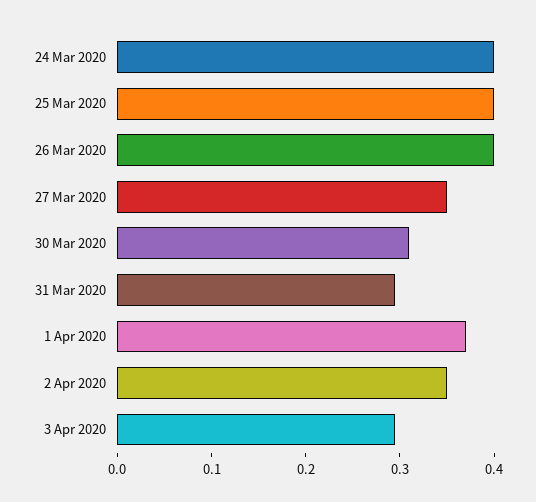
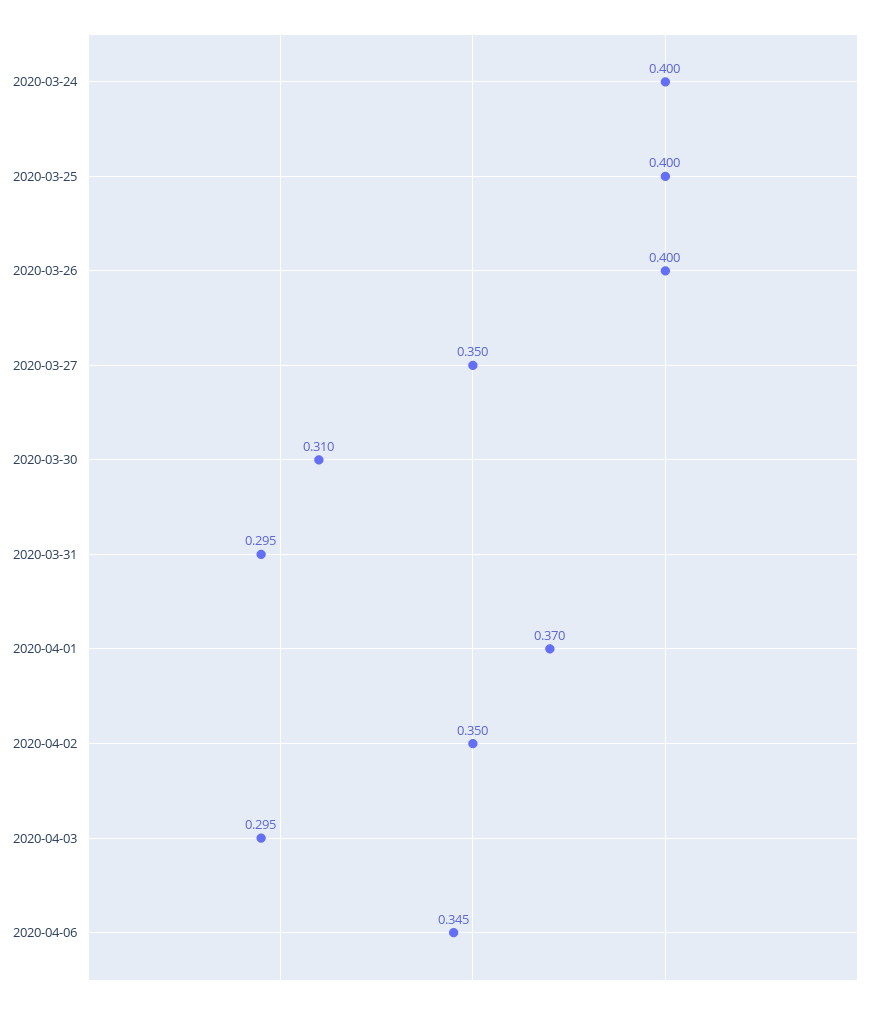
2020-04-06: none -> 0.345

